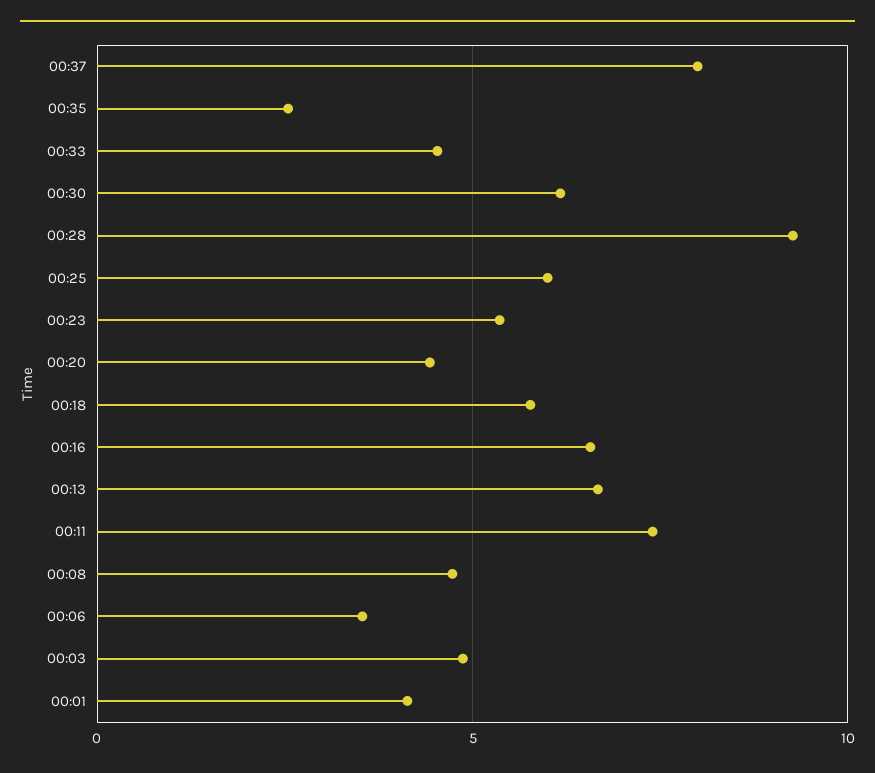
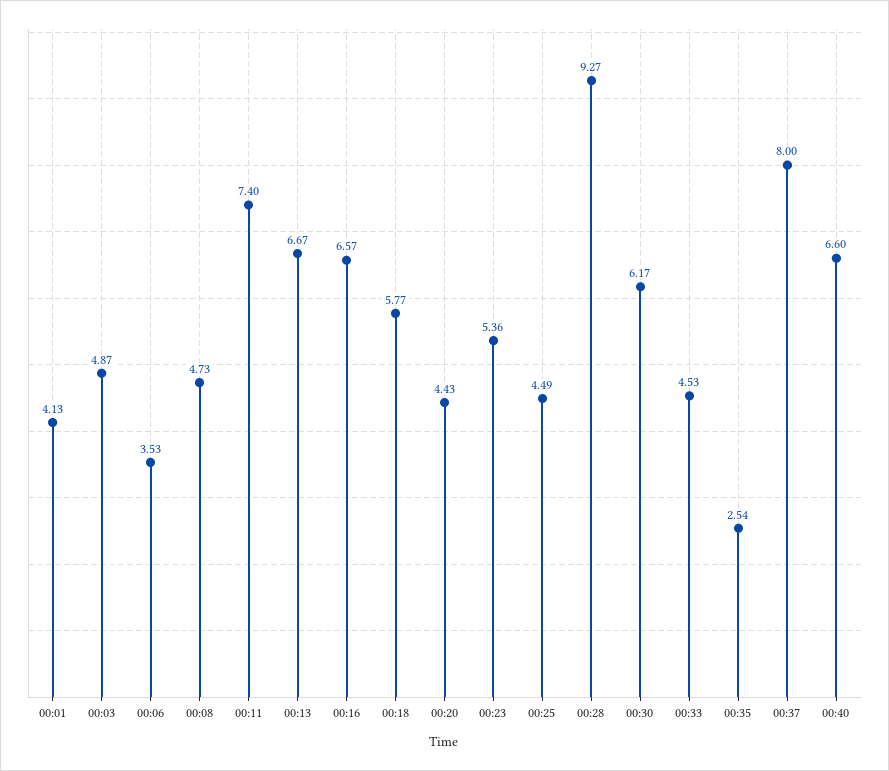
00:25: 6 -> 4.49
00:40: none -> 6.6

